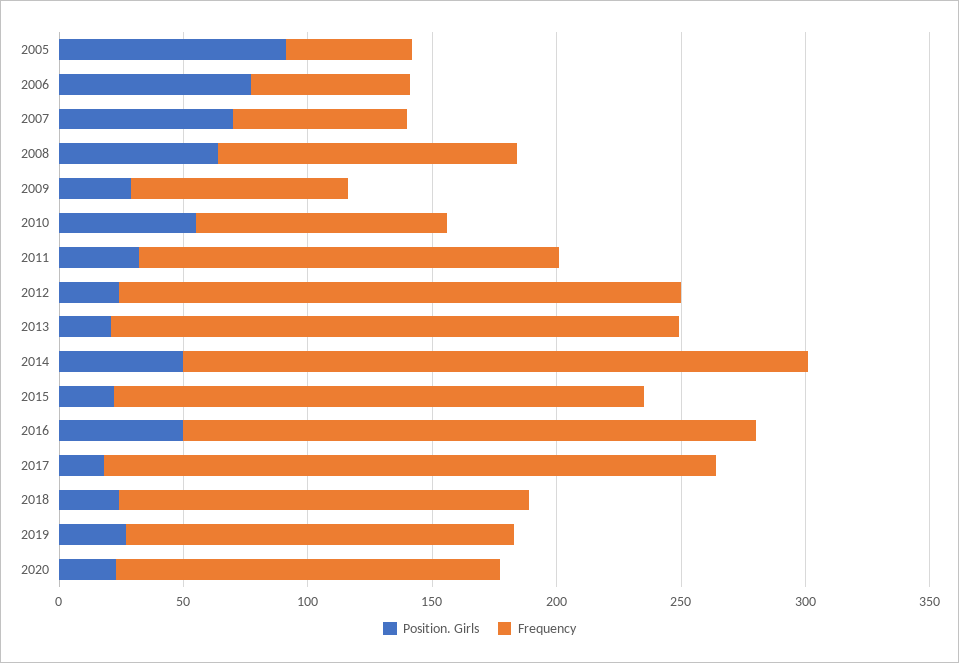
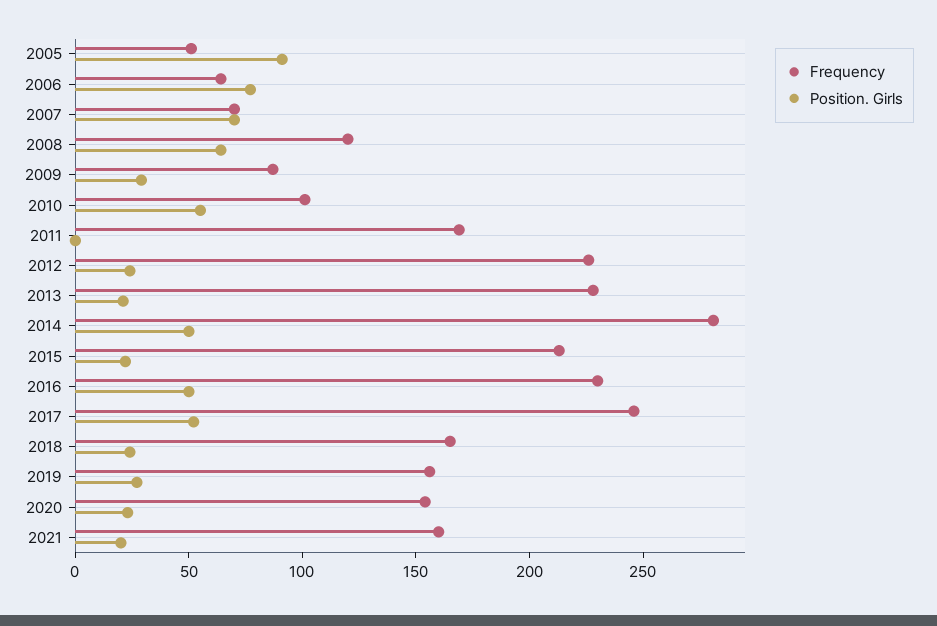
Position. Girls, 2011: 30 -> 0
Frequency, 2014: 250 -> 280
Position. Girls, 2017: 20 -> 50
Frequency, 2021: none -> 160
Position. Girls, 2021: none -> 20

